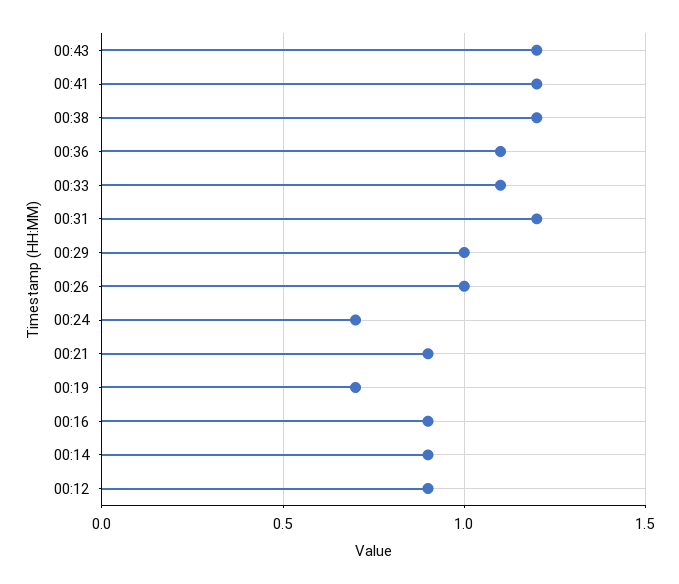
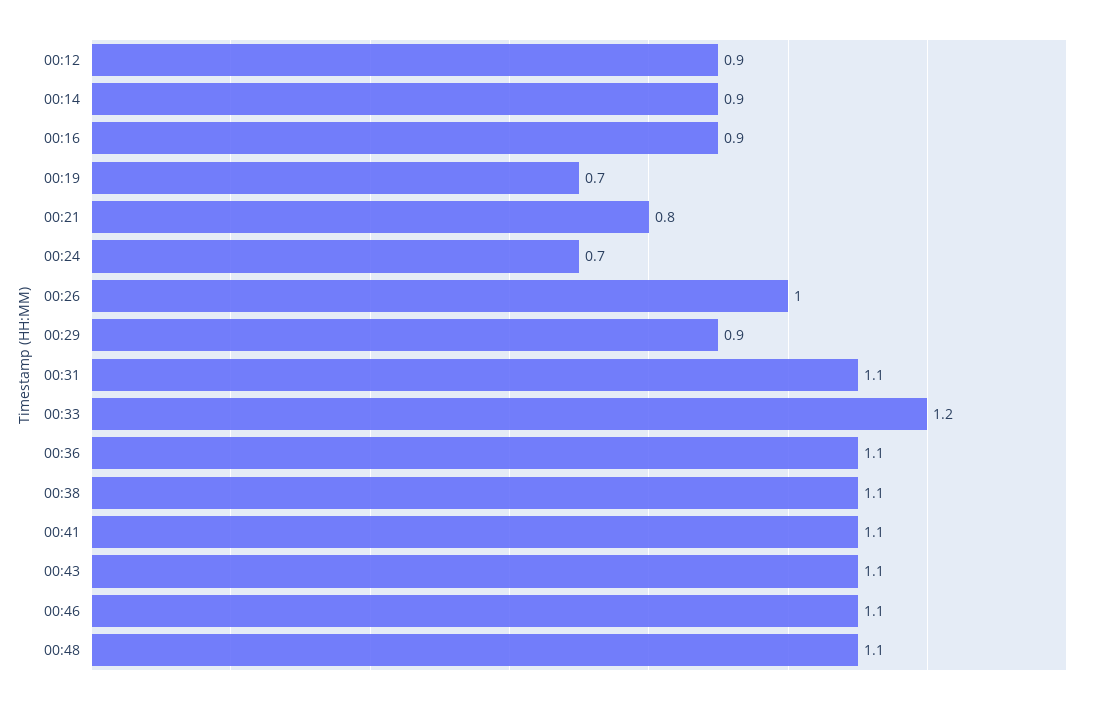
00:43: 1.2 -> 1.1
00:41: 1.2 -> 1.1
00:38: 1.2 -> 1.1
00:33: 1.1 -> 1.2
00:31: 1.2 -> 1.1
00:29: 1 -> 0.9
00:21: 0.9 -> 0.8
00:46: none -> 1.1
00:48: none -> 1.1

